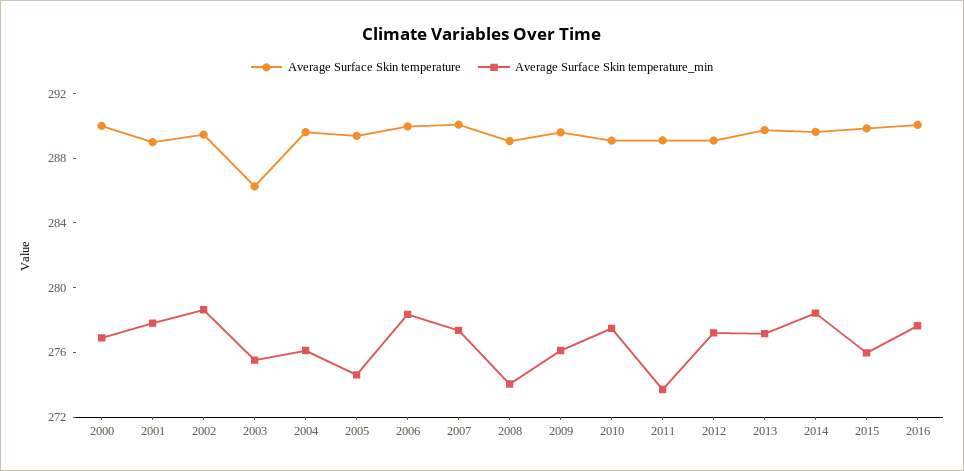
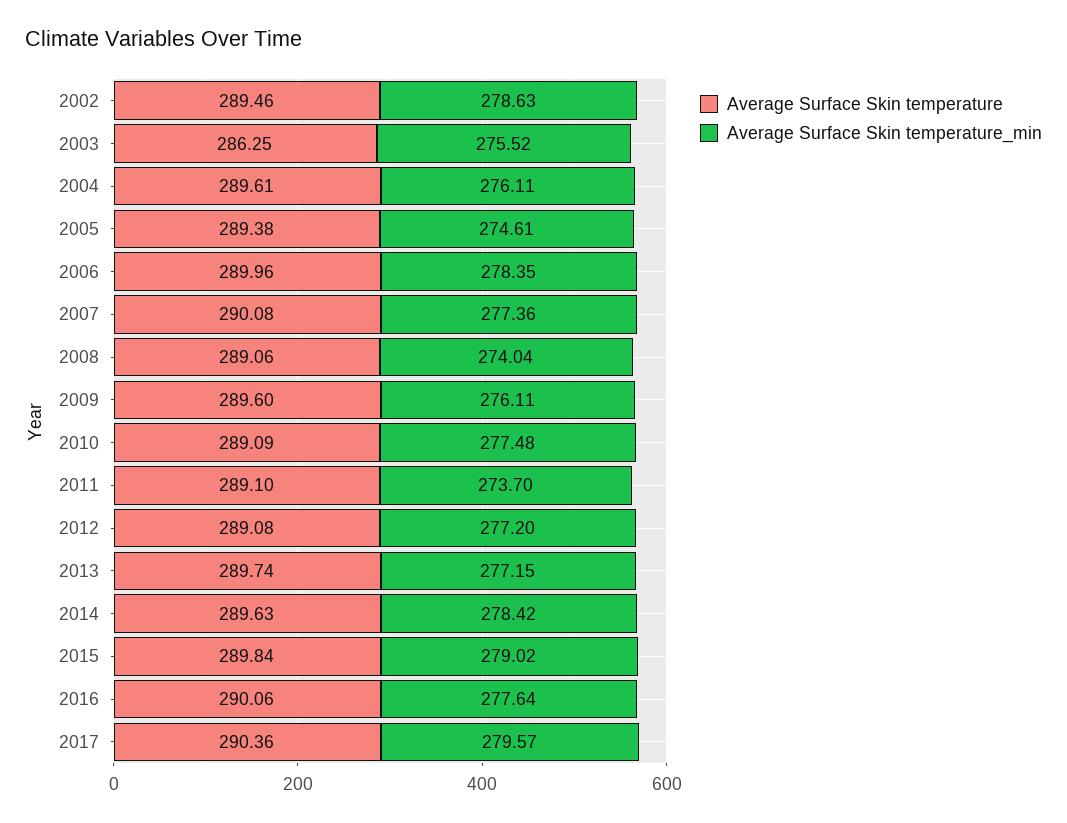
Average Surface Skin temperature, 2000: 290 -> none
Average Surface Skin temperature_min, 2000: 277 -> none
Average Surface Skin temperature, 2001: 289 -> none
Average Surface Skin temperature_min, 2001: 278 -> none
Average Surface Skin temperature_min, 2015: 276 -> 279.02
Average Surface Skin temperature, 2017: none -> 290.36
Average Surface Skin temperature_min, 2017: none -> 279.57

